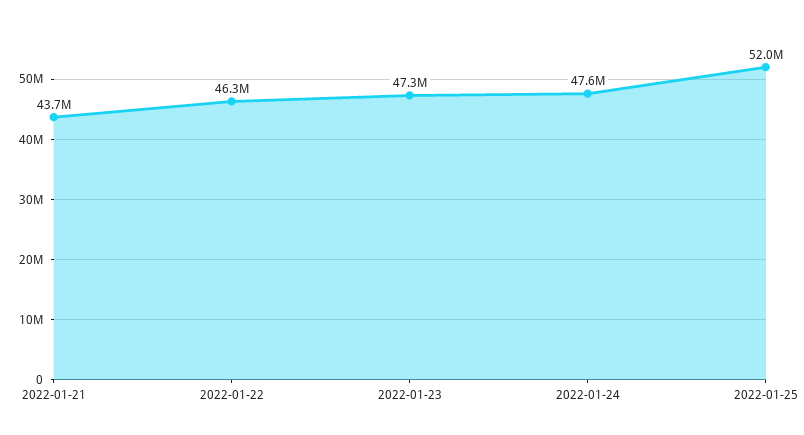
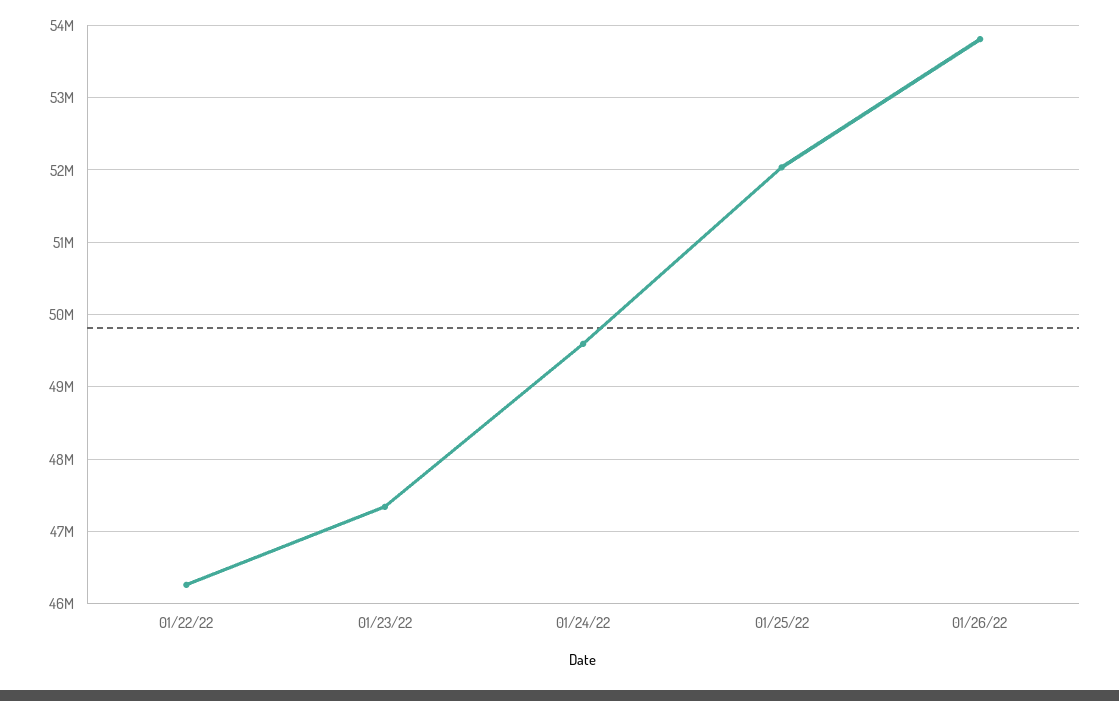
2022-01-21: 43700000 -> none
2022-01-24: 47600000 -> 49600000
01/26/22: none -> 53800000

